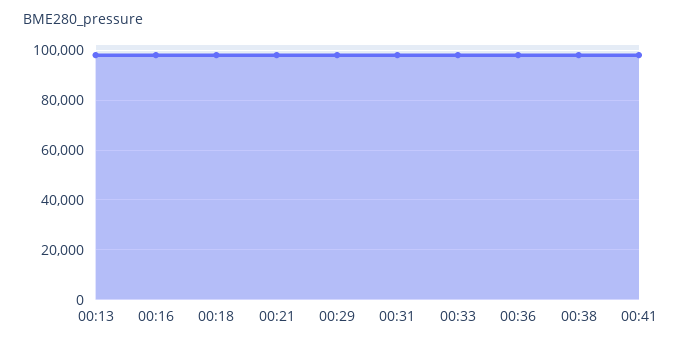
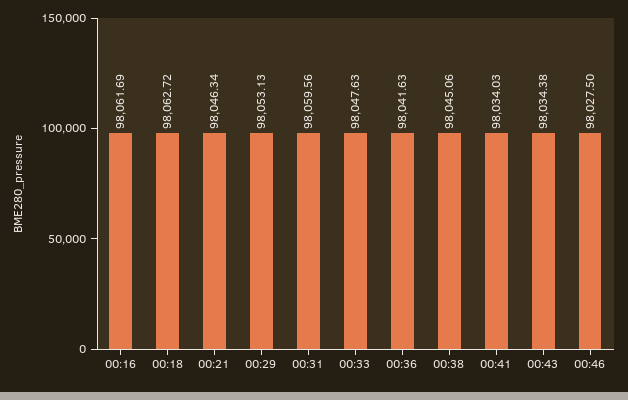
00:13: 97500 -> none
00:43: none -> 98034.38
00:46: none -> 98027.5

